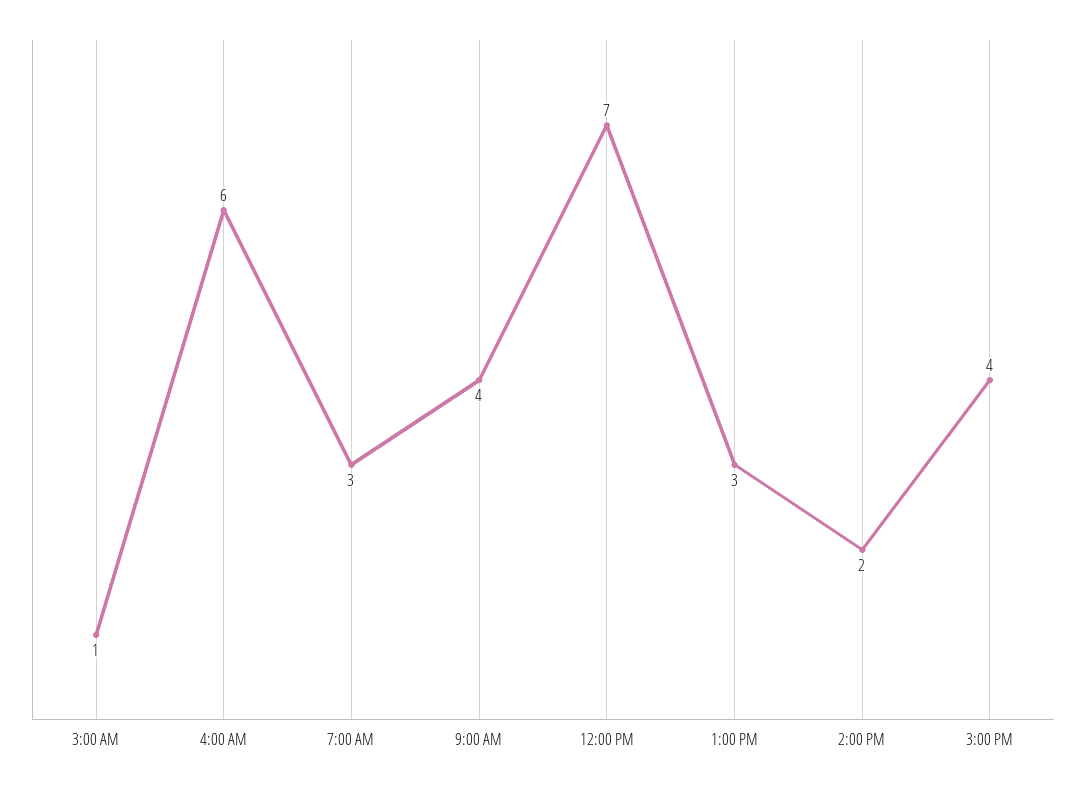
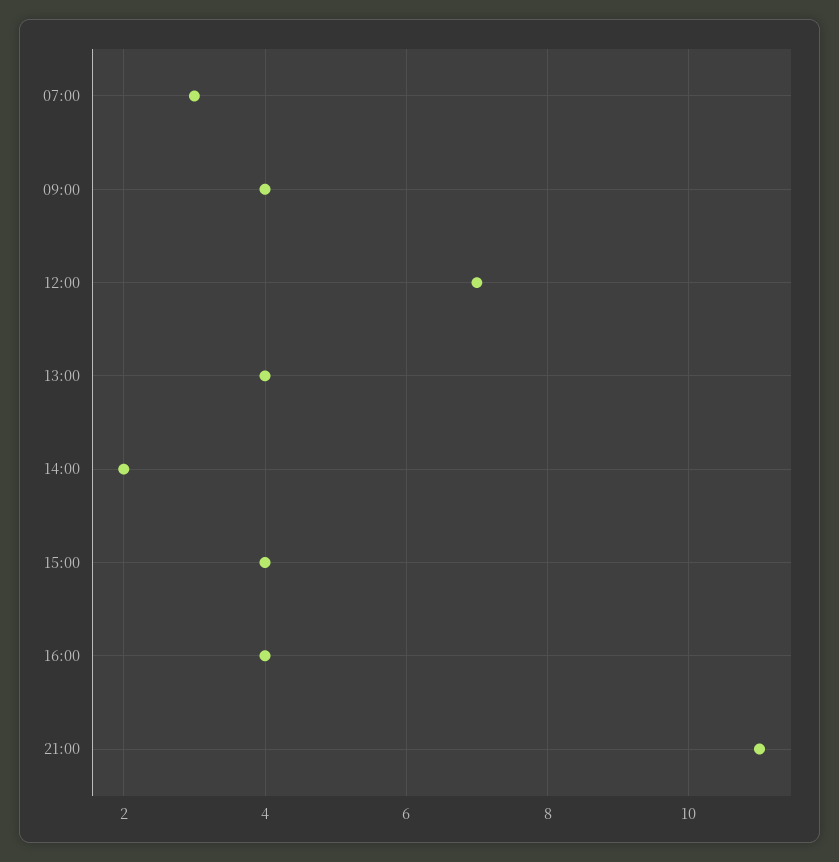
3:00 AM: 1 -> none
4:00 AM: 6 -> none
1:00 PM: 3 -> 4
16:00: none -> 4
21:00: none -> 11

